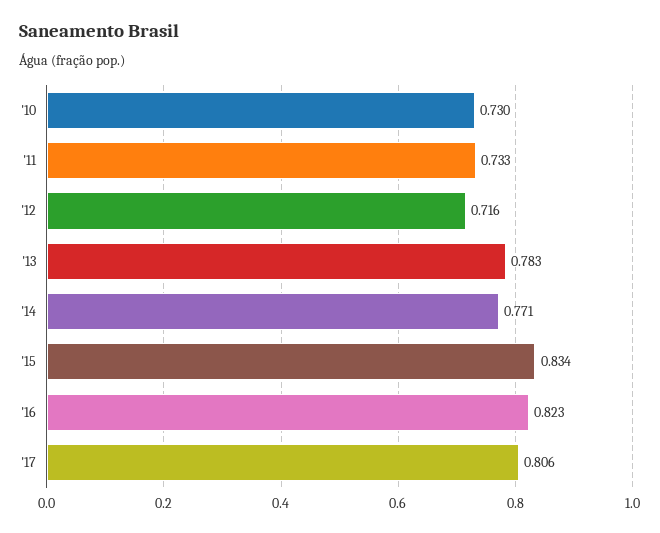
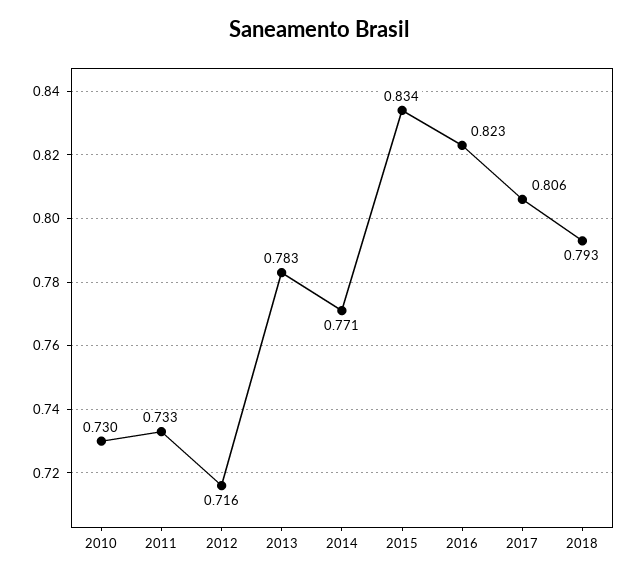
2018: none -> 0.793

